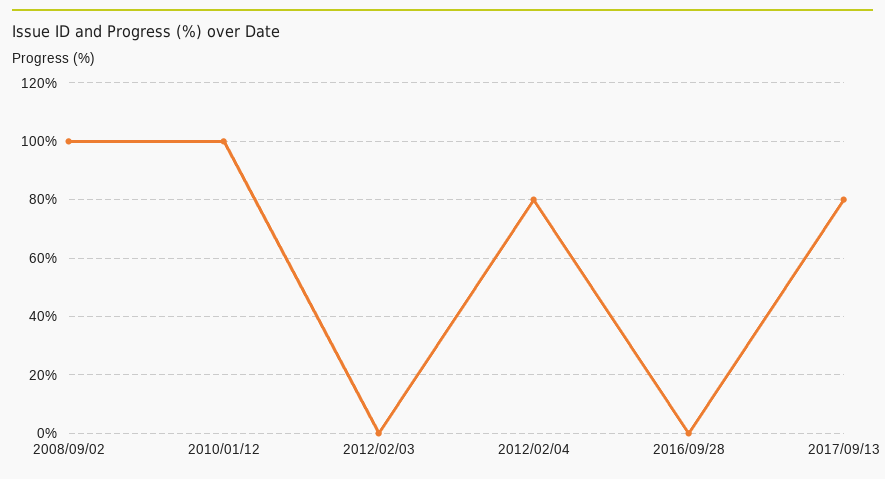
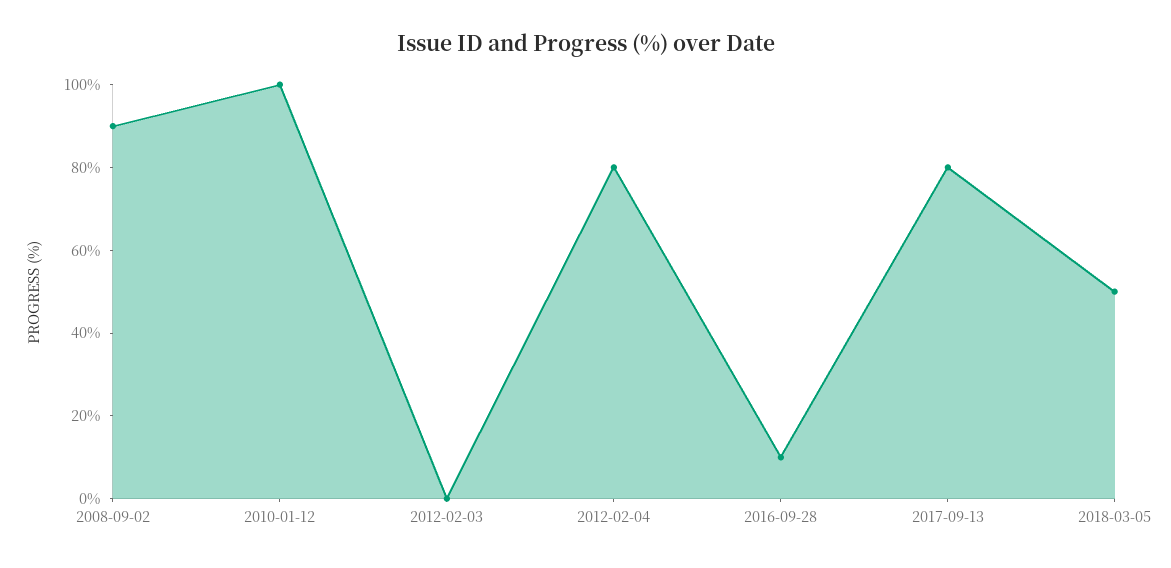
2008/09/02: 100 -> 90
2016/09/28: 0 -> 10
2018-03-05: none -> 50

